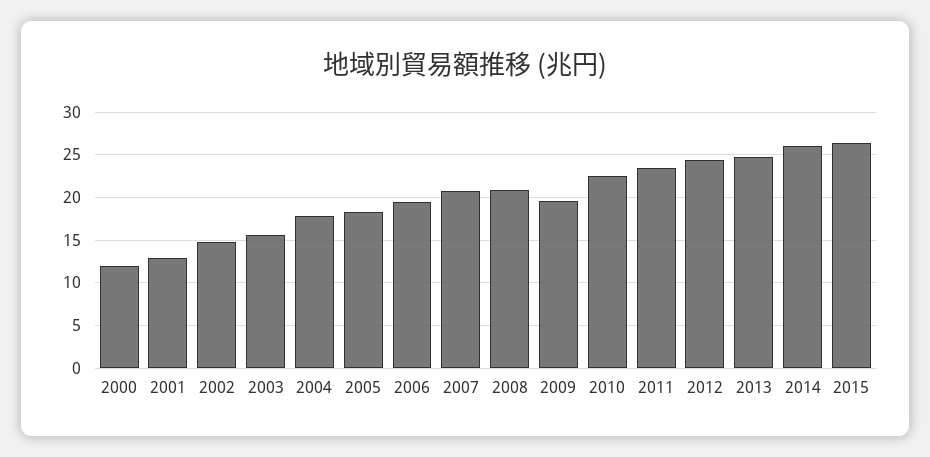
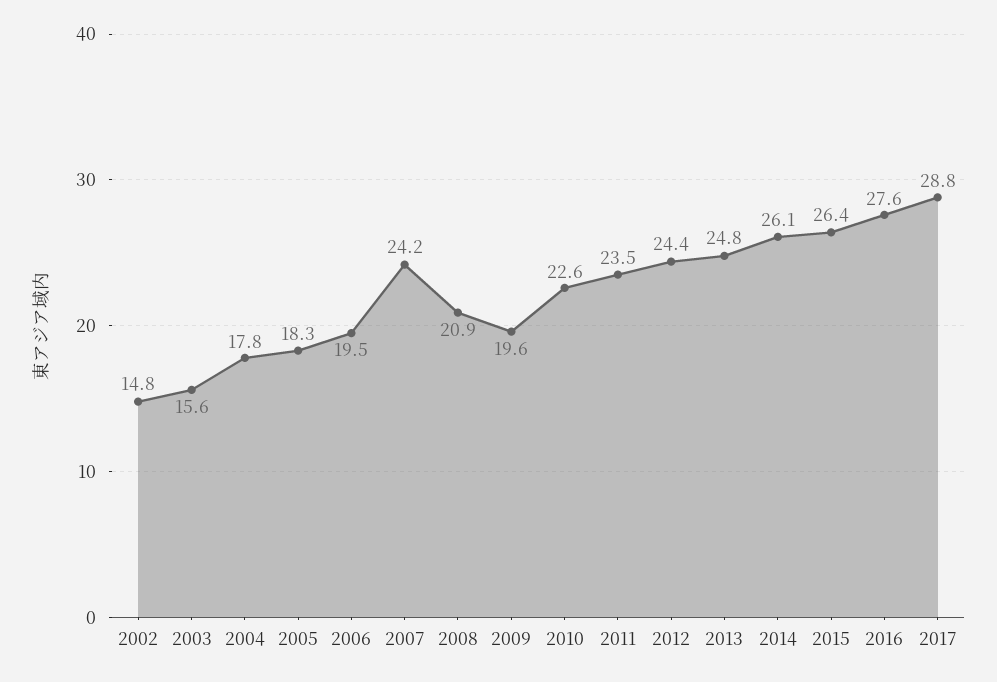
2000: 12 -> none
2001: 13 -> none
2007: 21 -> 24.2
2016: none -> 27.6
2017: none -> 28.8

